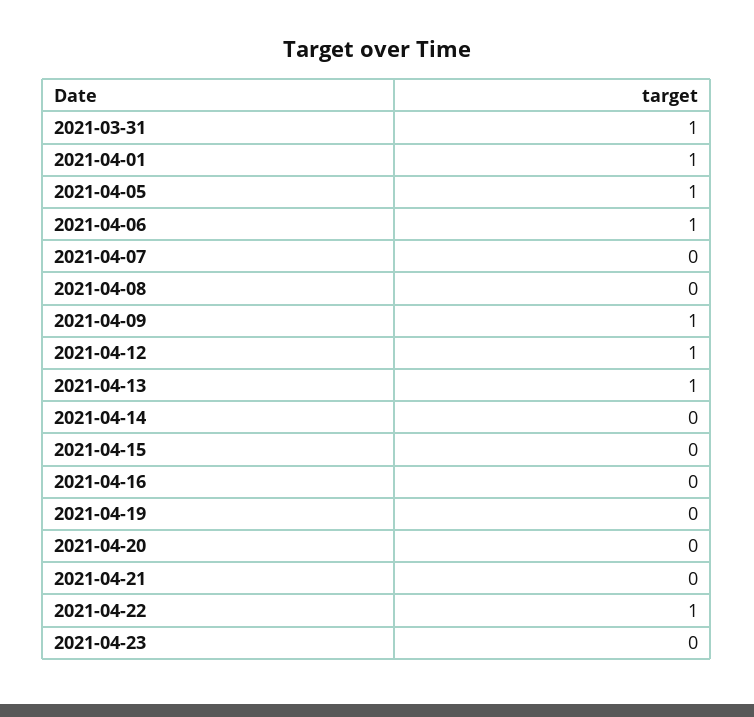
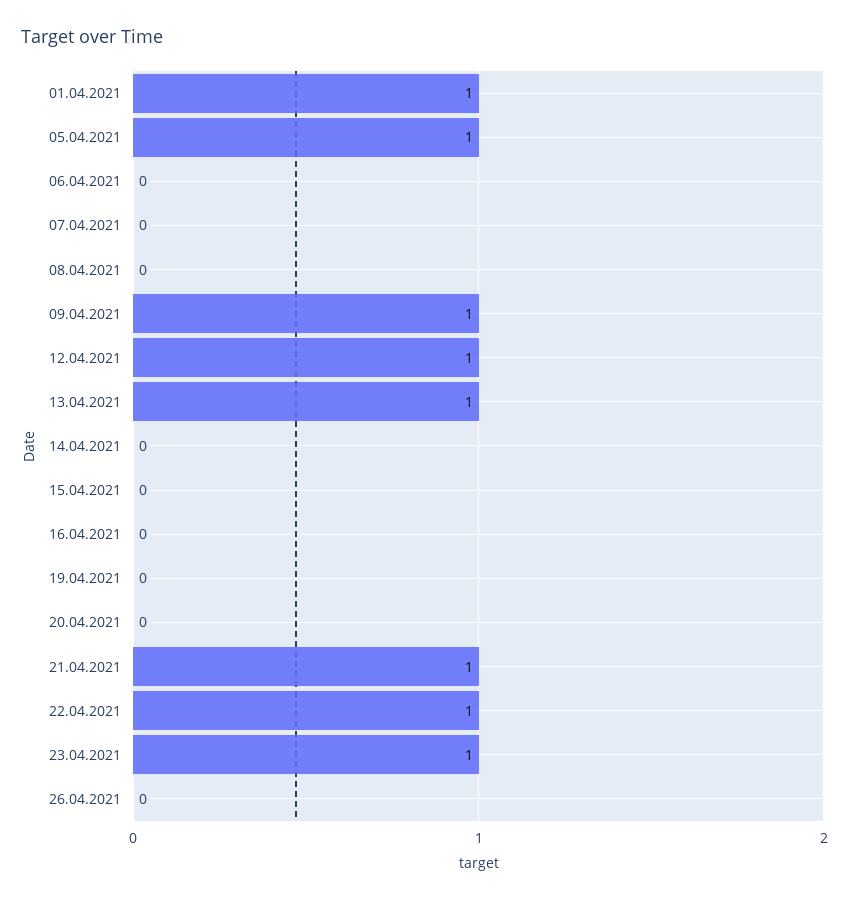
2021-03-31: 1 -> none
2021-04-06: 1 -> 0
2021-04-21: 0 -> 1
2021-04-23: 0 -> 1
26.04.2021: none -> 0

